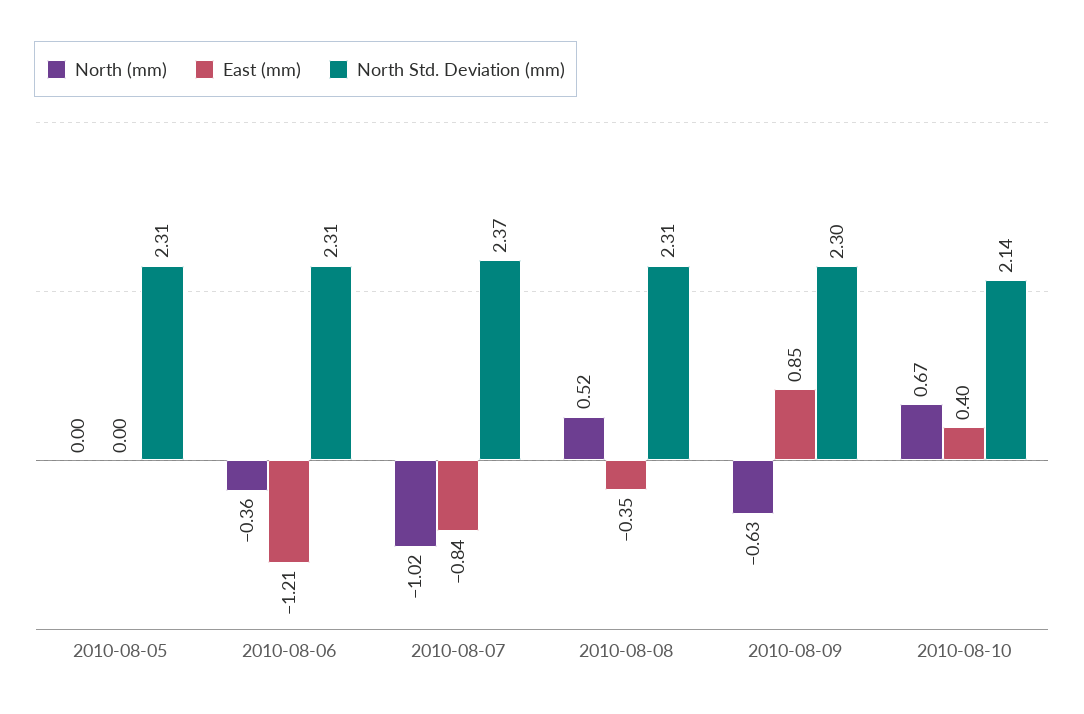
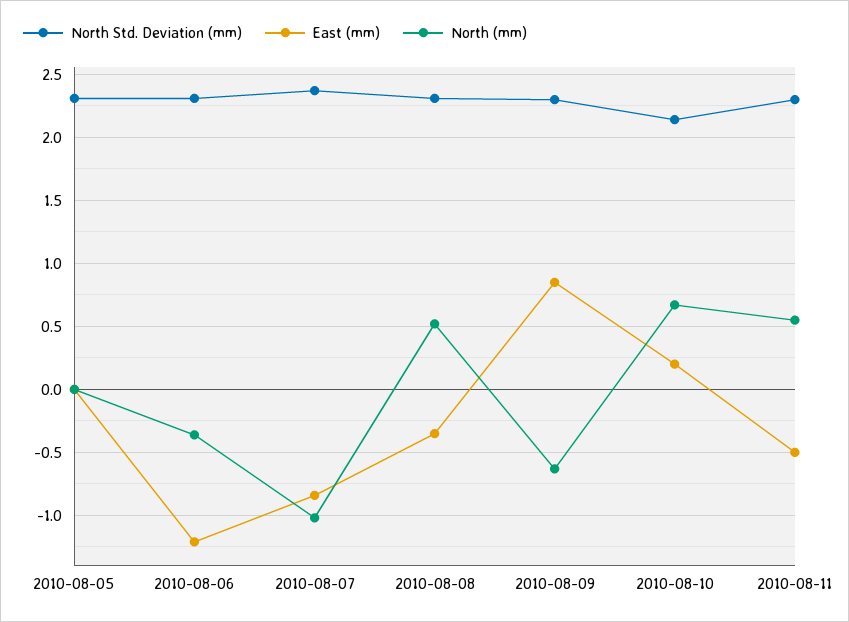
East (mm), 2010-08-10: 0.4 -> 0.2
North Std. Deviation (mm), 2010-08-11: none -> 2.3
East (mm), 2010-08-11: none -> -0.5
North (mm), 2010-08-11: none -> 0.55

